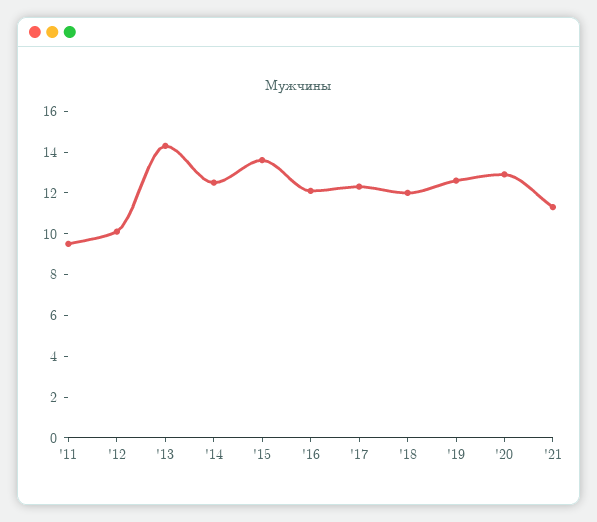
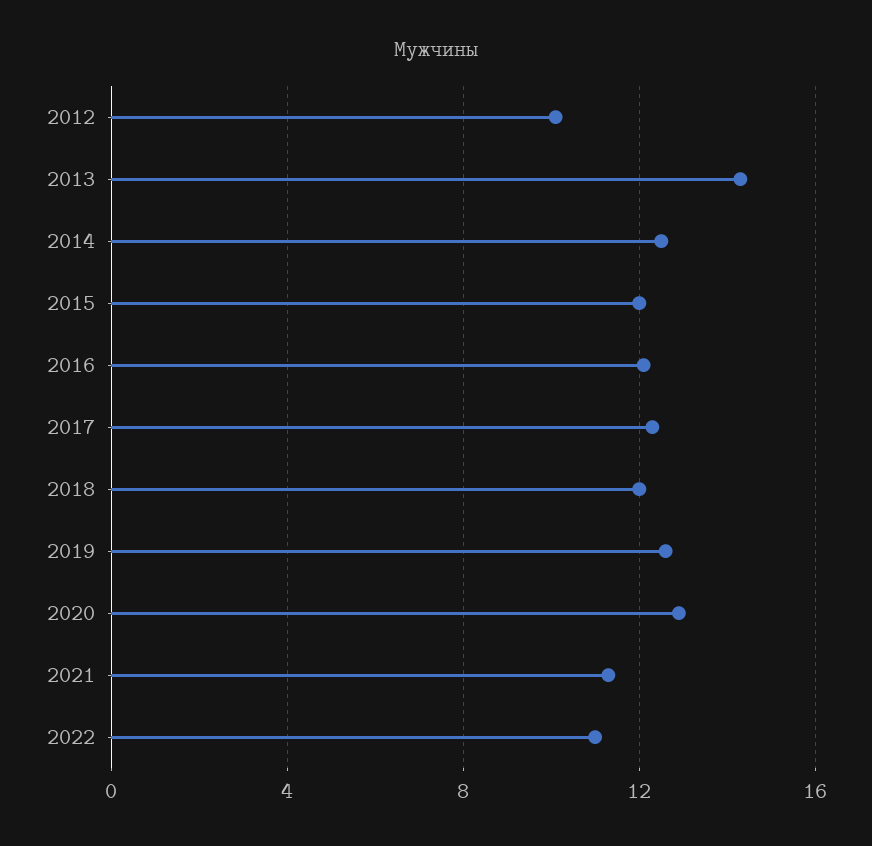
'11: 9.5 -> none
'15: 13.5 -> 12
2022: none -> 11

